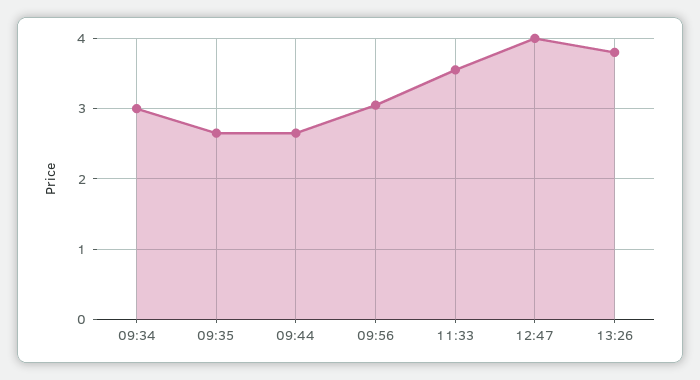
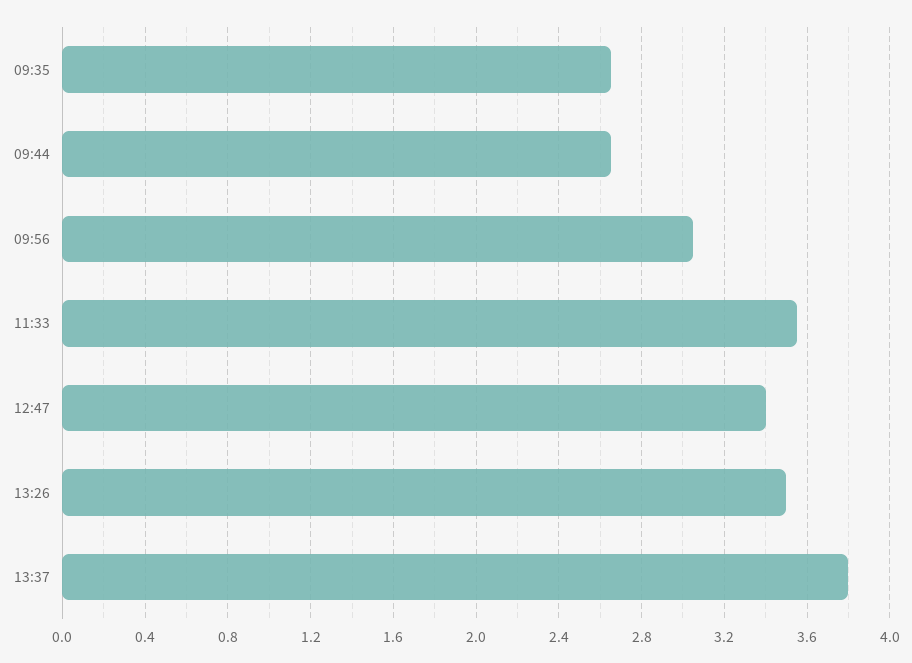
09:34: 3 -> none
12:47: 4 -> 3.4
13:26: 3.8 -> 3.5
13:37: none -> 3.8

